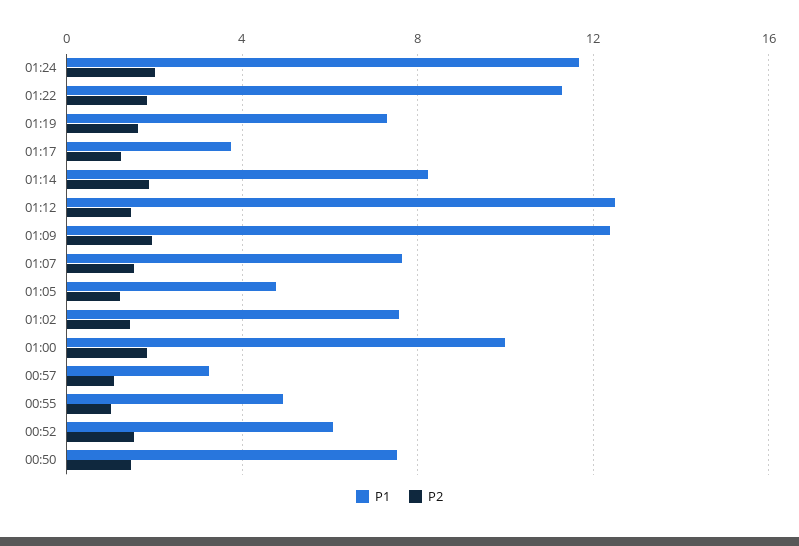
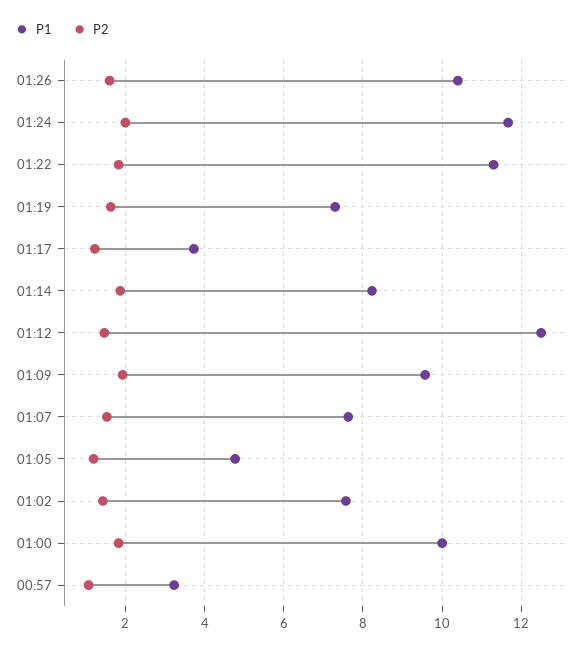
P1, 01:09: 12.5 -> 9.6
P1, 00:55: 5 -> none
P2, 00:55: 1 -> none
P1, 00:52: 6 -> none
P2, 00:52: 1.5 -> none
P1, 00:50: 7.5 -> none
P2, 00:50: 1.5 -> none
P1, 01:26: none -> 10.4
P2, 01:26: none -> 1.6

